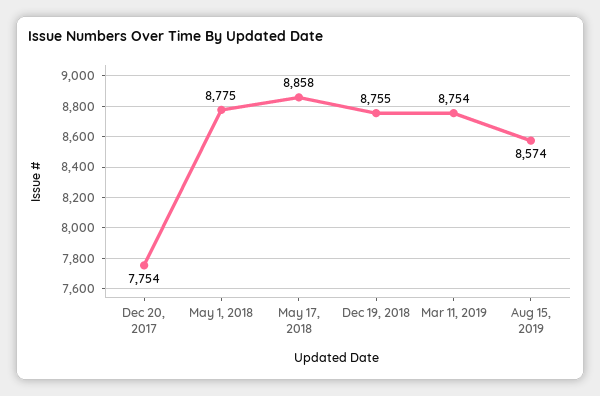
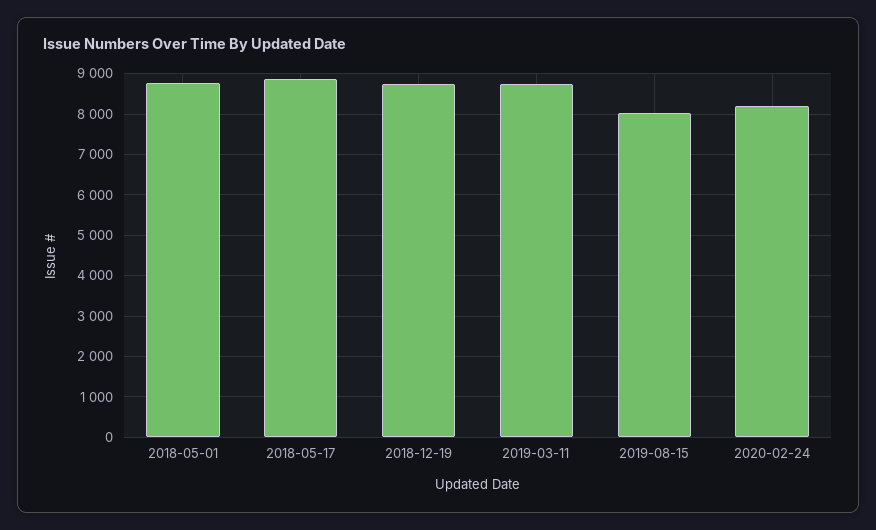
Dec 20, 2017: 7754 -> none
Aug 15, 2019: 8574 -> 8000
2020-02-24: none -> 8200

